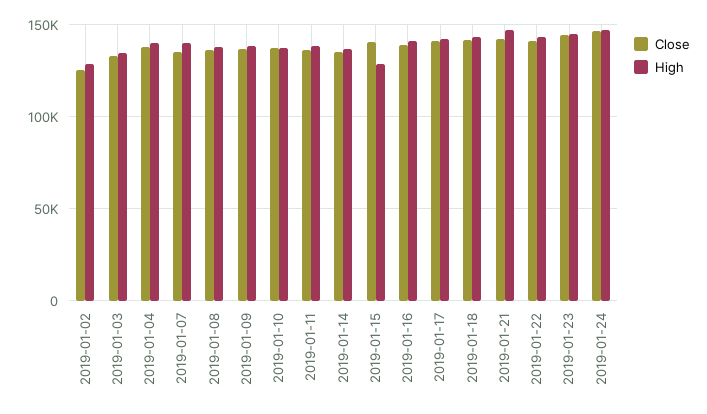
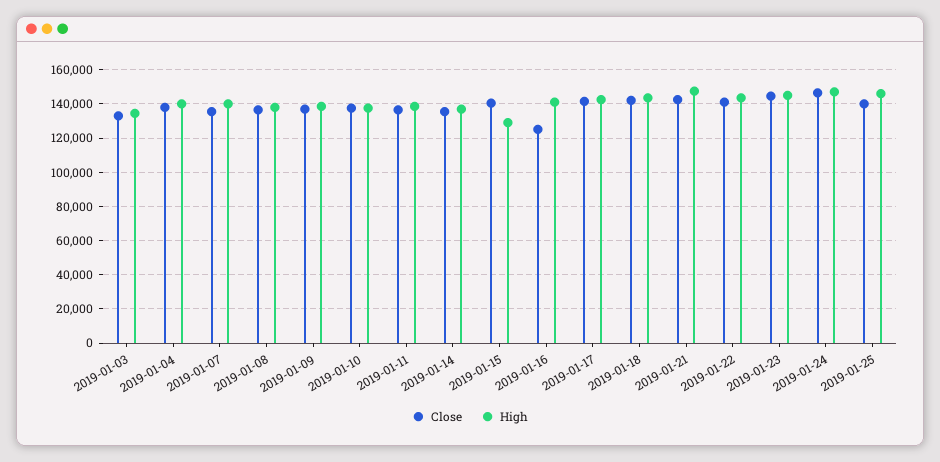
Close, 2019-01-02: 125000 -> none
High, 2019-01-02: 130000 -> none
Close, 2019-01-16: 140000 -> 125000
Close, 2019-01-25: none -> 140000
High, 2019-01-25: none -> 145000

